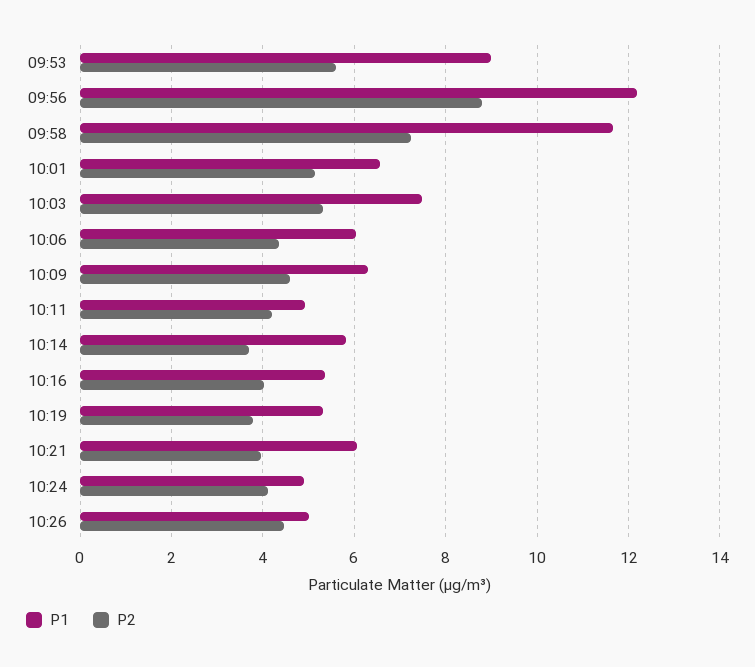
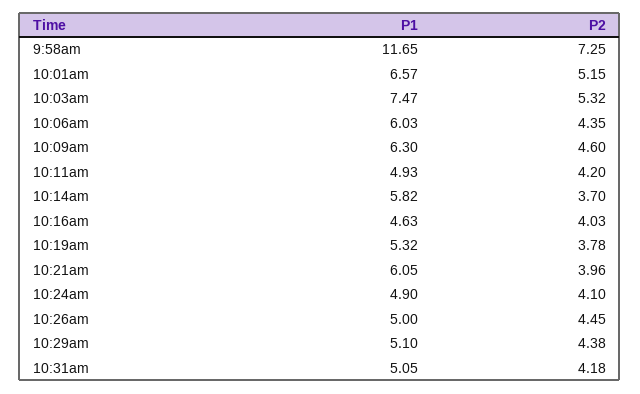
P1, 09:53: 9 -> none
P2, 09:53: 5.6 -> none
P1, 09:56: 12.2 -> none
P2, 09:56: 8.8 -> none
P1, 10:16: 5.4 -> 4.63
P1, 10:29am: none -> 5.1
P2, 10:29am: none -> 4.38
P1, 10:31am: none -> 5.05
P2, 10:31am: none -> 4.18

